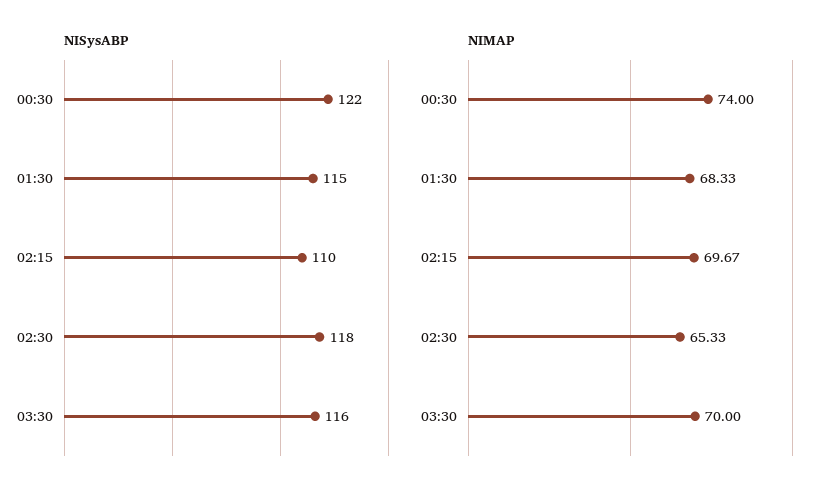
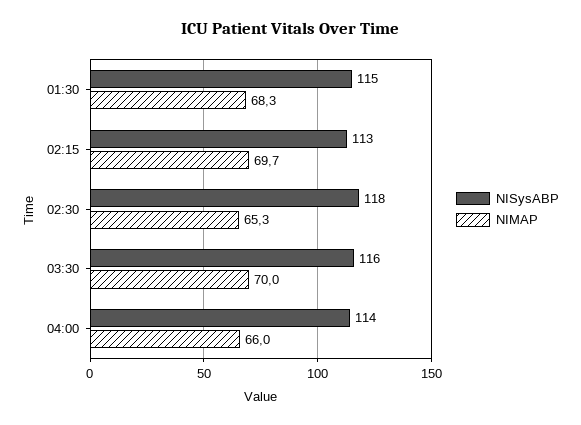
NISysABP, 00:30: 122 -> none
NISysABP, 02:15: 110 -> 113
NIMAP, 00:30: 74 -> none
NISysABP, 04:00: none -> 114
NIMAP, 04:00: none -> 66

